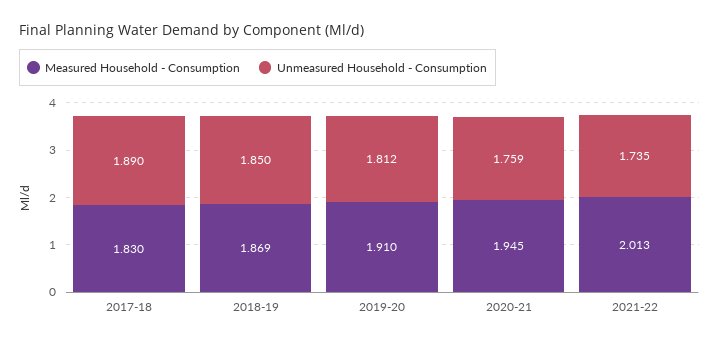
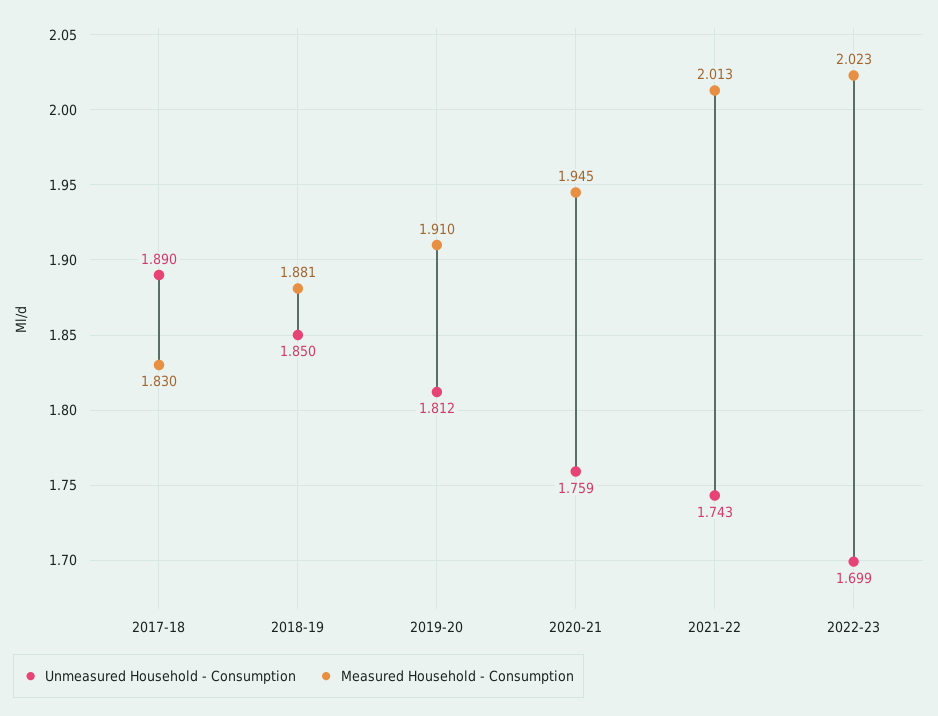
Measured Household - Consumption, 2018-19: 1.869 -> 1.881
Unmeasured Household - Consumption, 2021-22: 1.735 -> 1.743
Unmeasured Household - Consumption, 2022-23: none -> 1.699
Measured Household - Consumption, 2022-23: none -> 2.023

